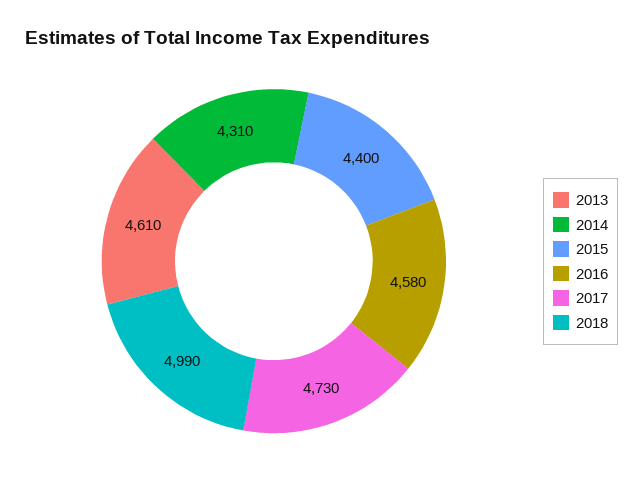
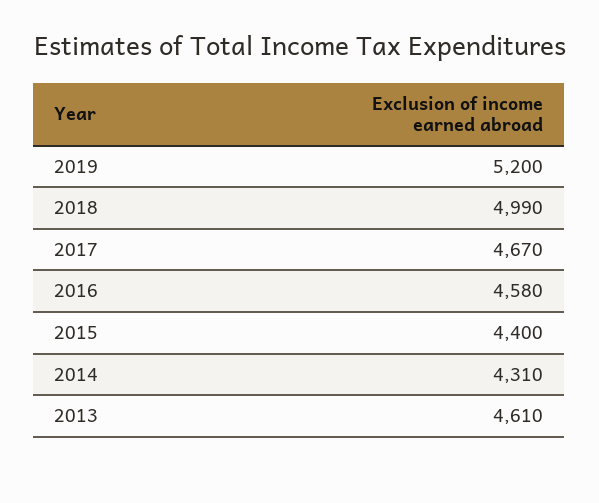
2017: 4730 -> 4670
2019: none -> 5200

